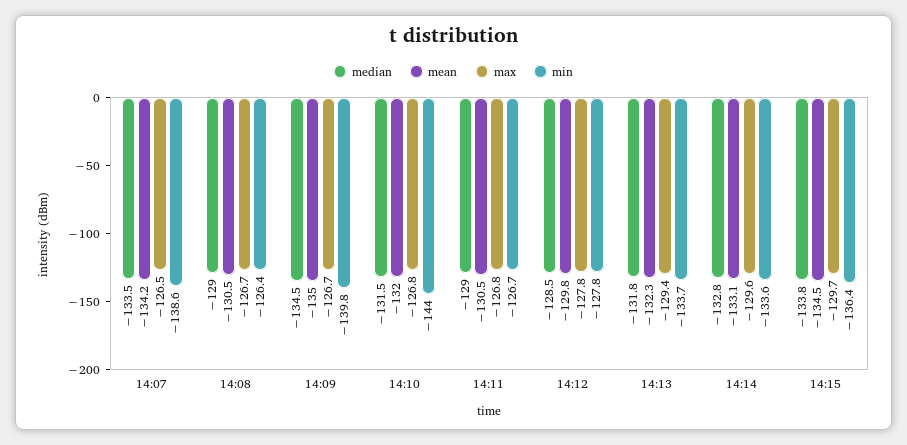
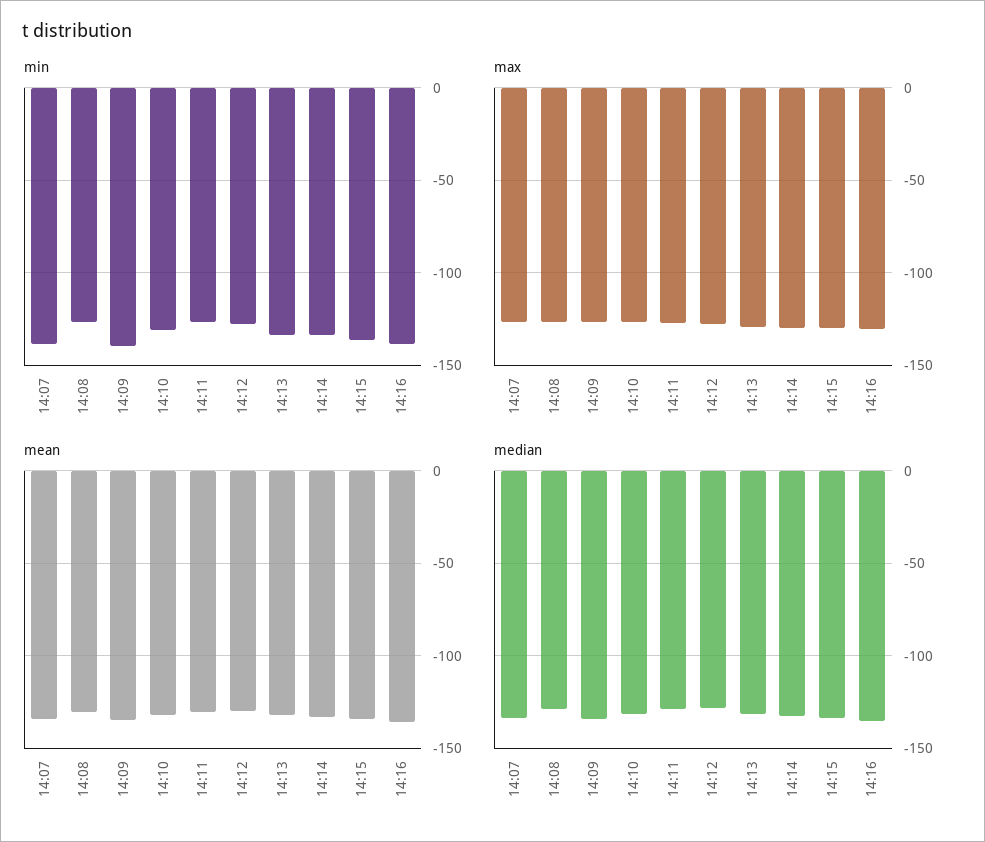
min, 14:10: -144 -> -130
min, 14:16: none -> -140
max, 14:16: none -> -130
mean, 14:16: none -> -135
median, 14:16: none -> -135

